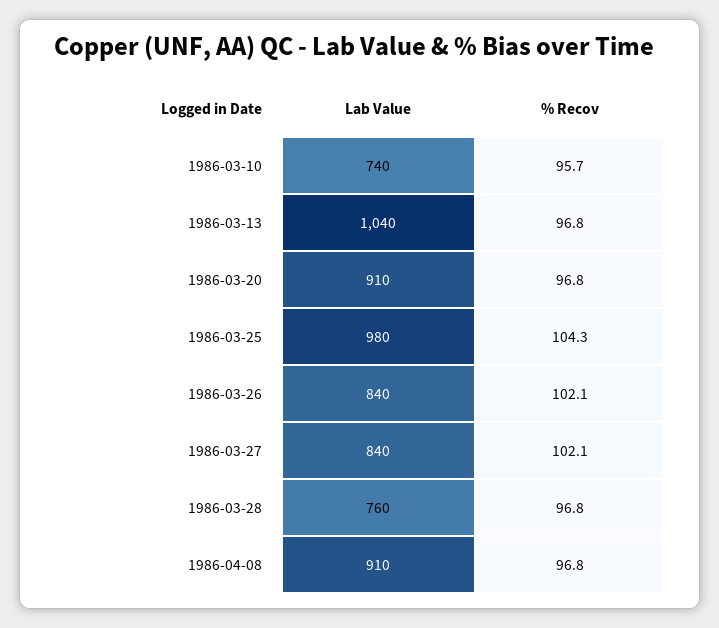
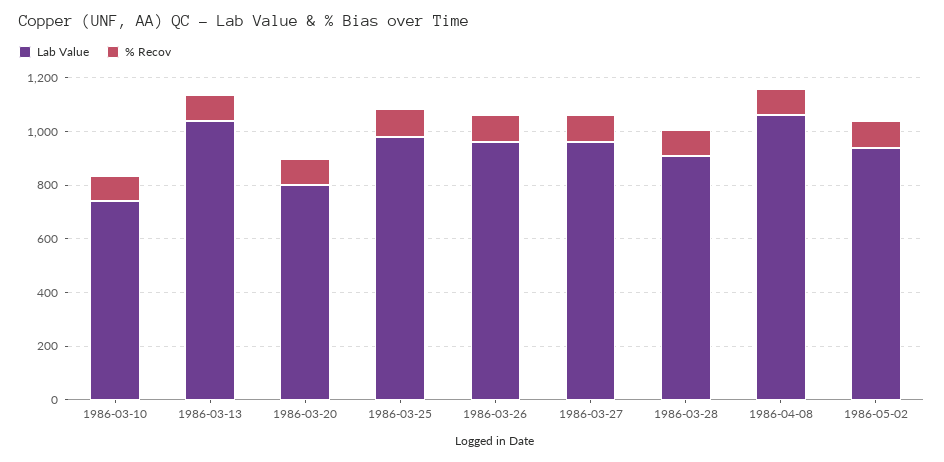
Lab Value, 1986-03-20: 910 -> 800
Lab Value, 1986-03-26: 840 -> 950
Lab Value, 1986-03-27: 840 -> 950
Lab Value, 1986-03-28: 760 -> 900
Lab Value, 1986-04-08: 910 -> 1050
Lab Value, 1986-05-02: none -> 950
% Recov, 1986-05-02: none -> 100

